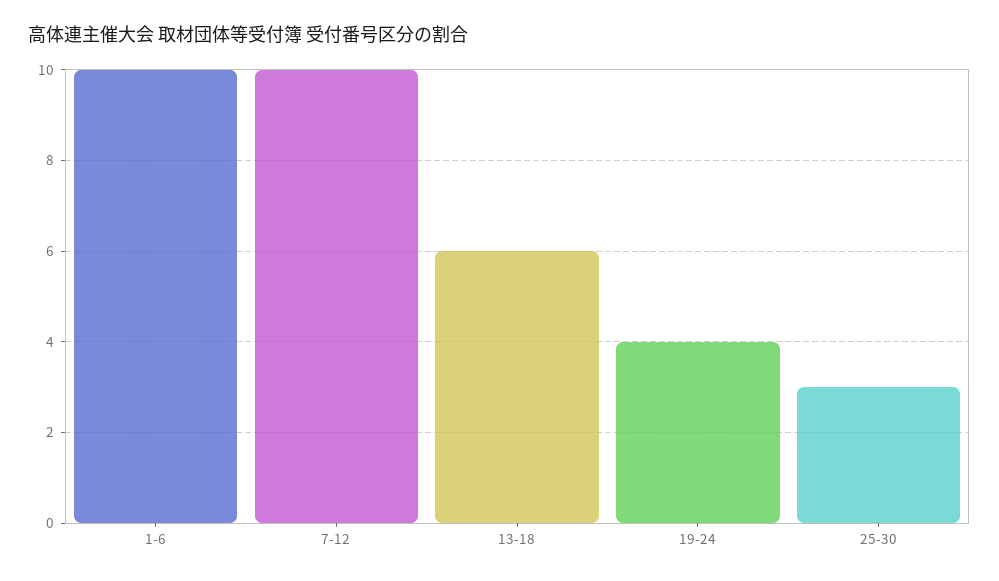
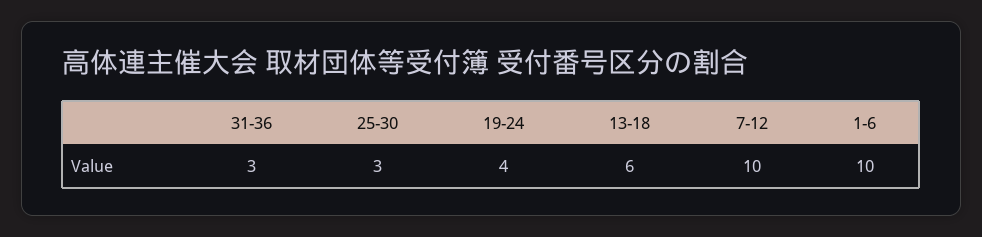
31-36: none -> 3

